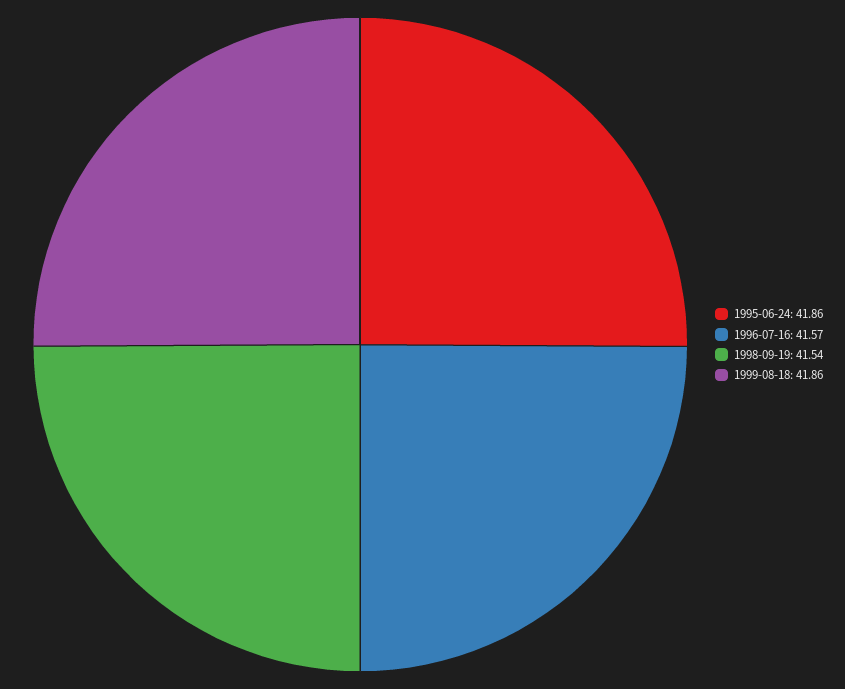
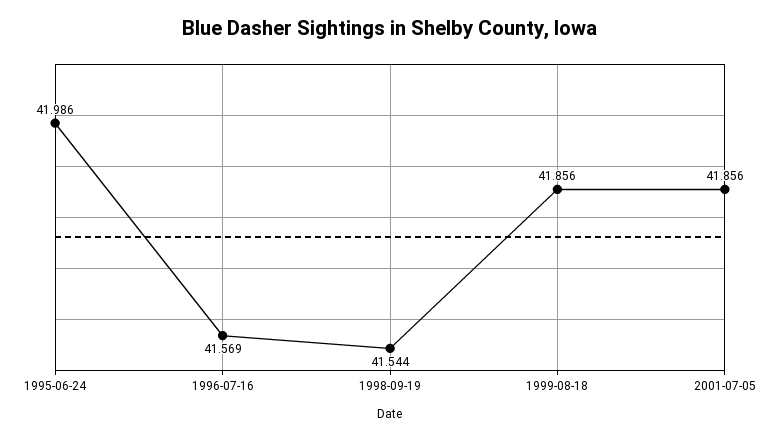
1995-06-24: 41.86 -> 41.986
2001-07-05: none -> 41.856

